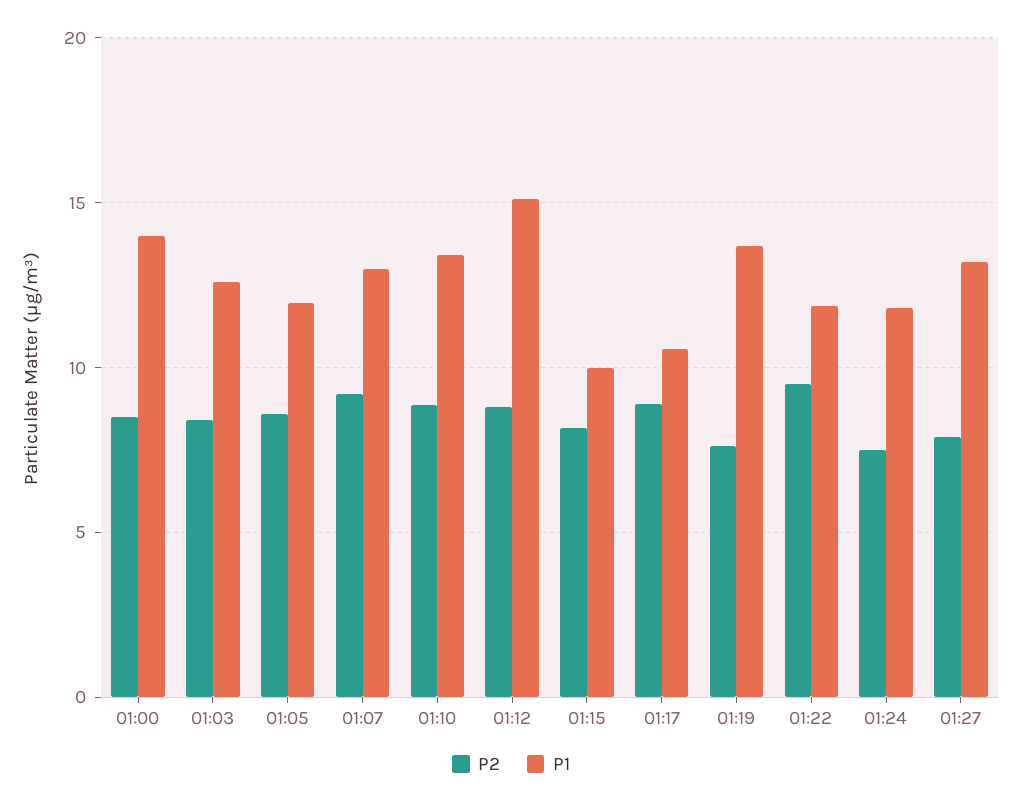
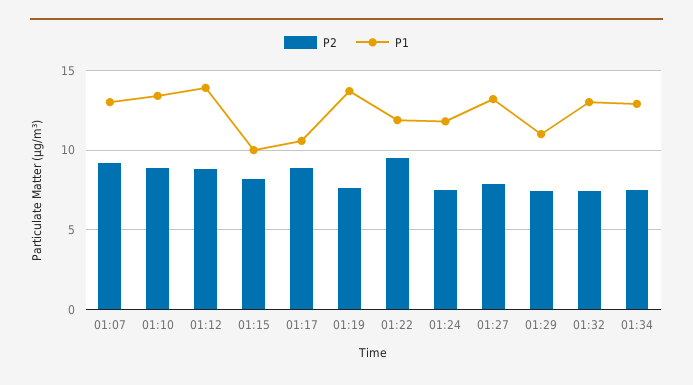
P2, 01:00: 8.5 -> none
P1, 01:00: 14 -> none
P2, 01:03: 8.5 -> none
P1, 01:03: 12.5 -> none
P2, 01:05: 8.5 -> none
P1, 01:05: 12 -> none
P1, 01:12: 15 -> 14
P2, 01:29: none -> 7.5
P1, 01:29: none -> 11
P2, 01:32: none -> 7.5
P1, 01:32: none -> 13
P2, 01:34: none -> 7.5
P1, 01:34: none -> 13

